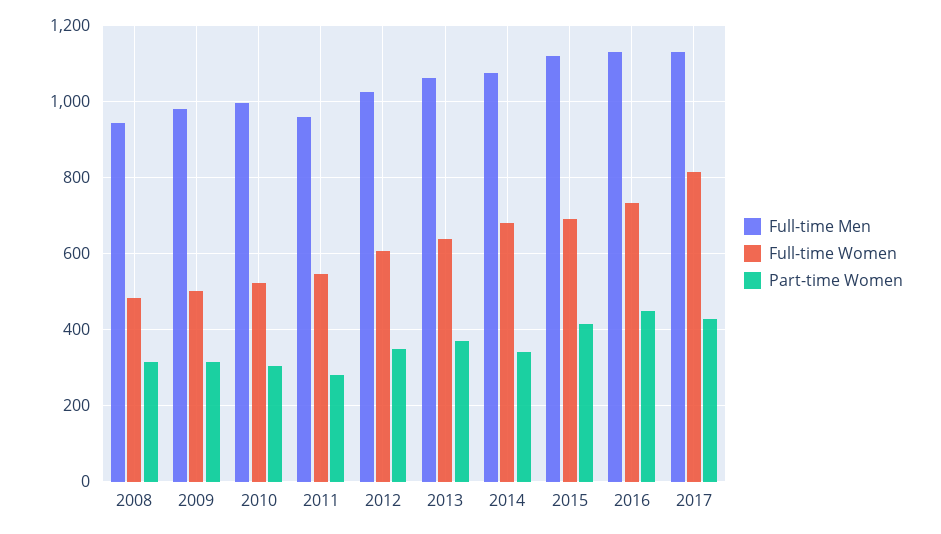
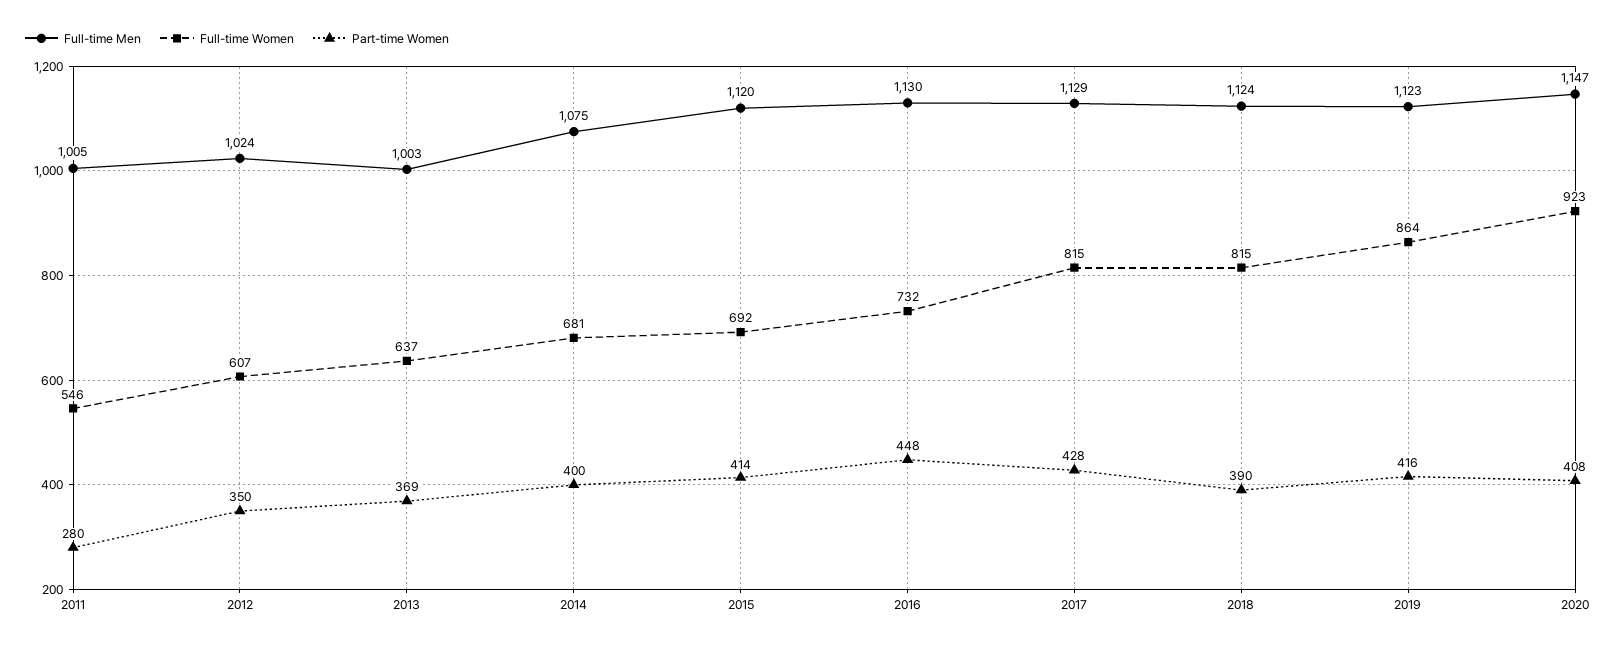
Full-time Men, 2008: 940 -> none
Full-time Women, 2008: 480 -> none
Part-time Women, 2008: 320 -> none
Full-time Men, 2009: 980 -> none
Full-time Women, 2009: 500 -> none
Part-time Women, 2009: 320 -> none
Full-time Men, 2010: 1000 -> none
Full-time Women, 2010: 520 -> none
Part-time Women, 2010: 300 -> none
Full-time Men, 2011: 960 -> 1005
Full-time Men, 2013: 1060 -> 1003
Part-time Women, 2014: 340 -> 400
Full-time Men, 2018: none -> 1124
Full-time Women, 2018: none -> 815
Part-time Women, 2018: none -> 390
Full-time Men, 2019: none -> 1123
Full-time Women, 2019: none -> 864
Part-time Women, 2019: none -> 416
Full-time Men, 2020: none -> 1147
Full-time Women, 2020: none -> 923
Part-time Women, 2020: none -> 408

